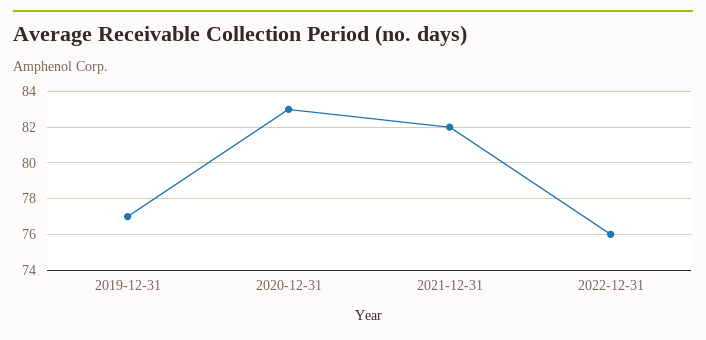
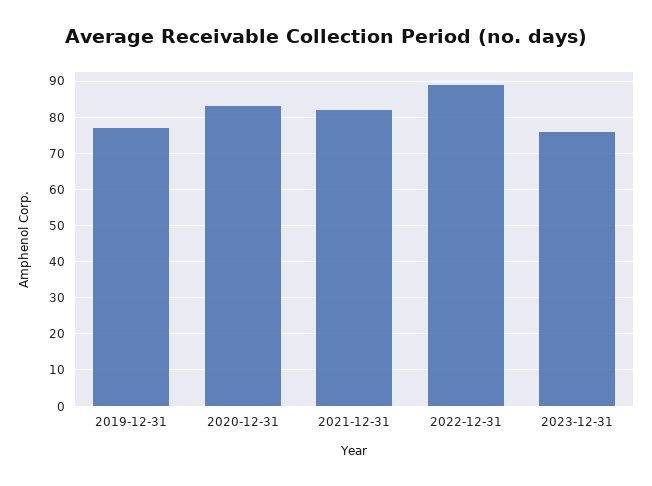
2022-12-31: 76 -> 90
2023-12-31: none -> 75

